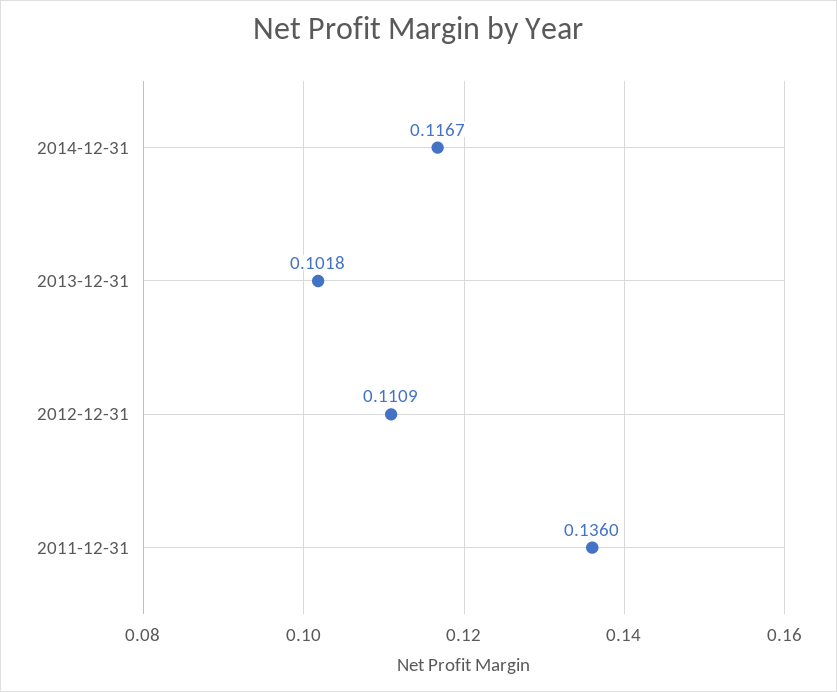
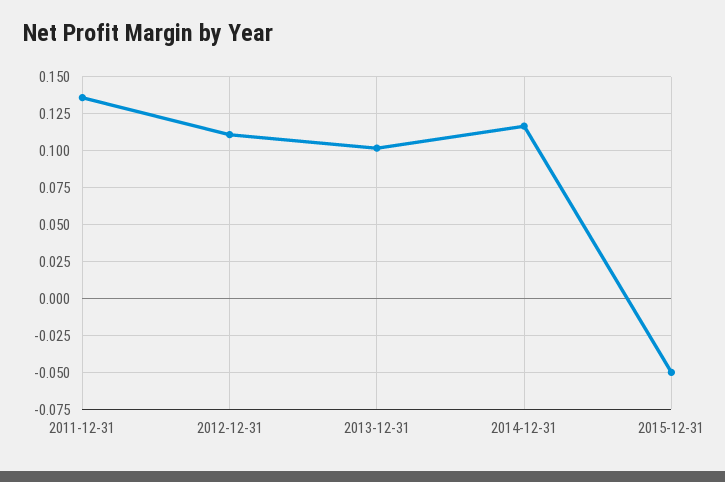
2015-12-31: none -> -0.05

